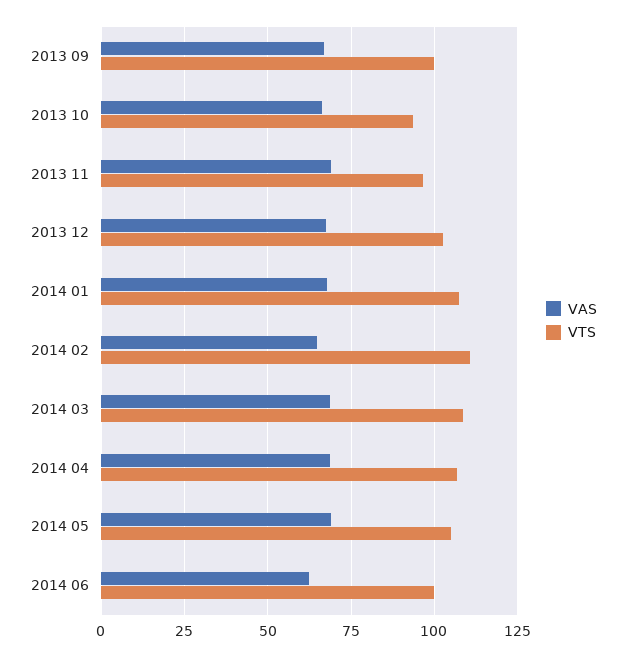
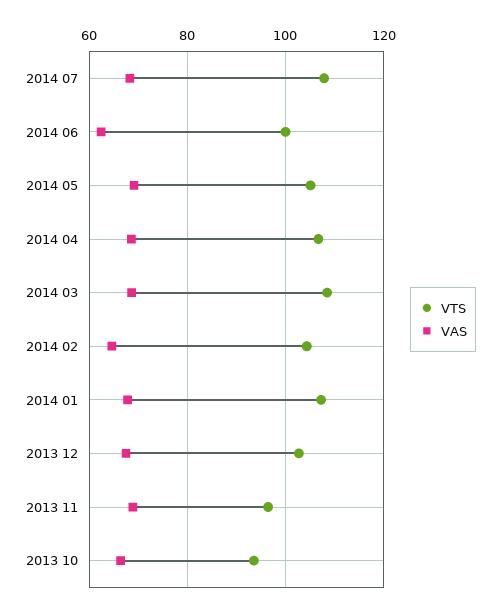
VAS, 2013 09: 67.5 -> none
VTS, 2013 09: 100 -> none
VTS, 2014 02: 110 -> 104
VTS, 2014 07: none -> 108
VAS, 2014 07: none -> 68

